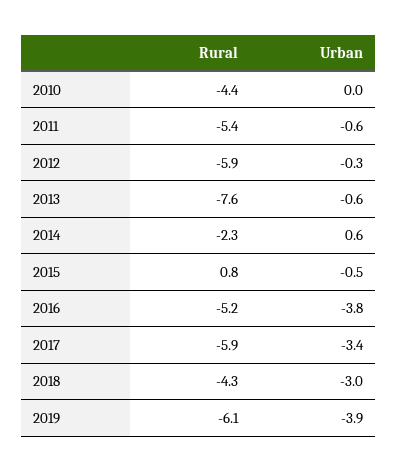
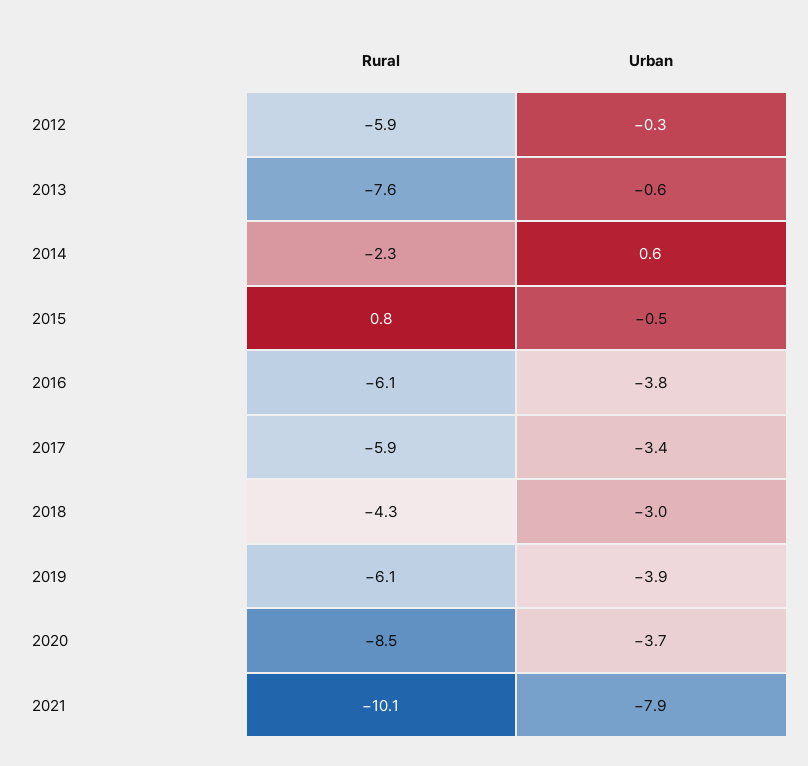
Rural, 2010: -4.4 -> none
Urban, 2010: 0 -> none
Rural, 2011: -5.4 -> none
Urban, 2011: -0.6 -> none
Rural, 2016: -5.2 -> -6.1
Rural, 2020: none -> -8.5
Urban, 2020: none -> -3.7
Rural, 2021: none -> -10.1
Urban, 2021: none -> -7.9

